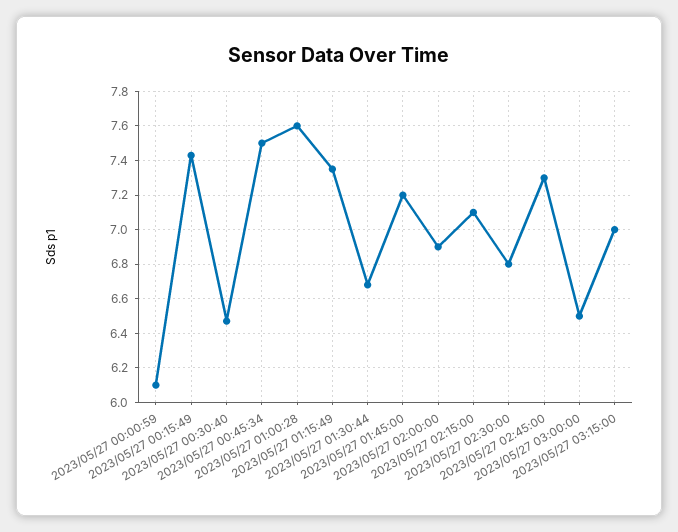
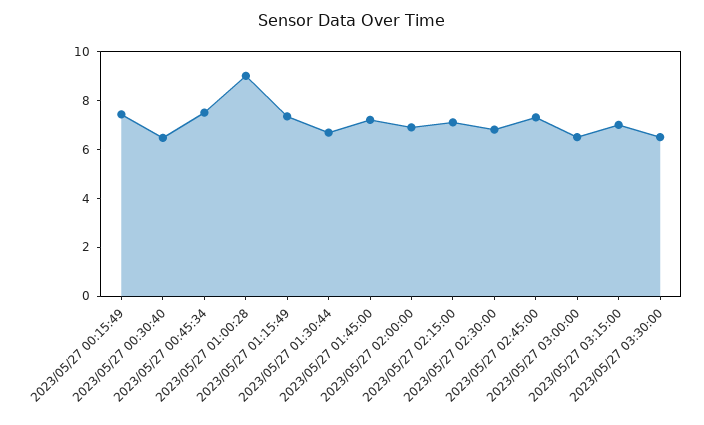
2023/05/27 00:00:59: 6.1 -> none
2023/05/27 01:00:28: 7.6 -> 9
2023/05/27 03:30:00: none -> 6.5

